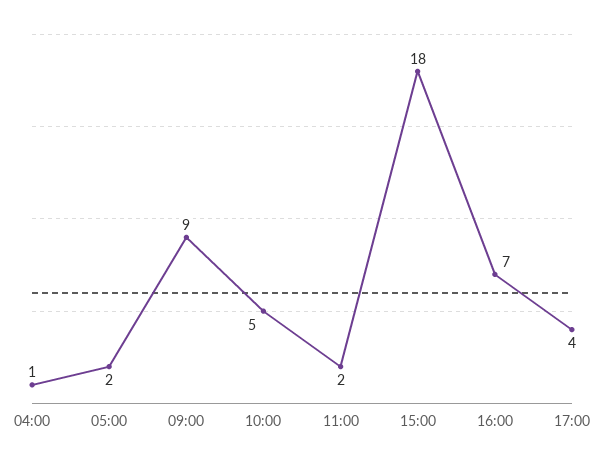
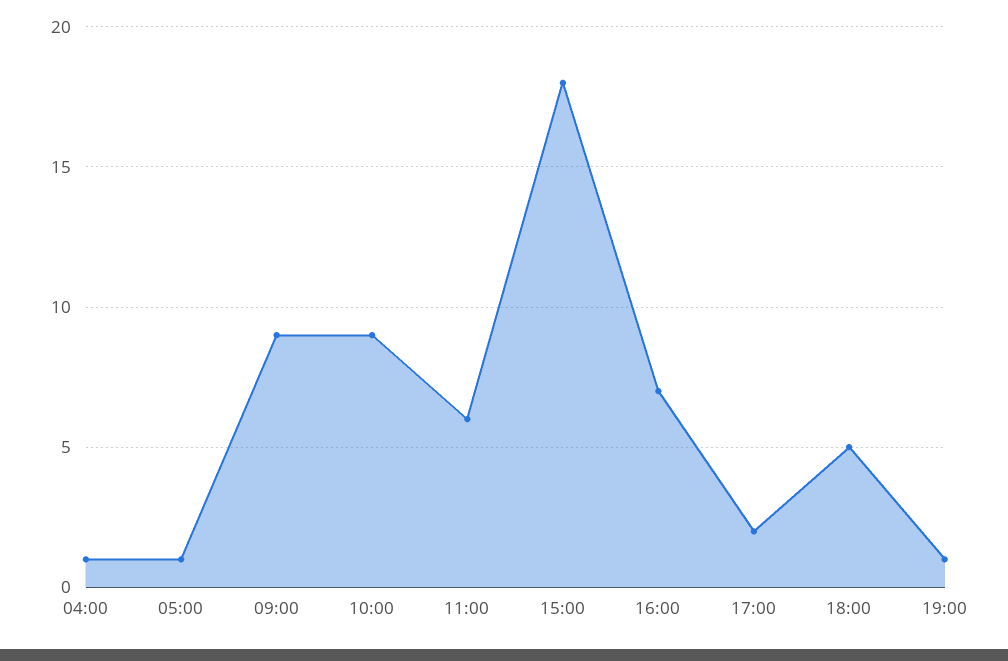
05:00: 2 -> 1
10:00: 5 -> 9
11:00: 2 -> 6
17:00: 4 -> 2
18:00: none -> 5
19:00: none -> 1

